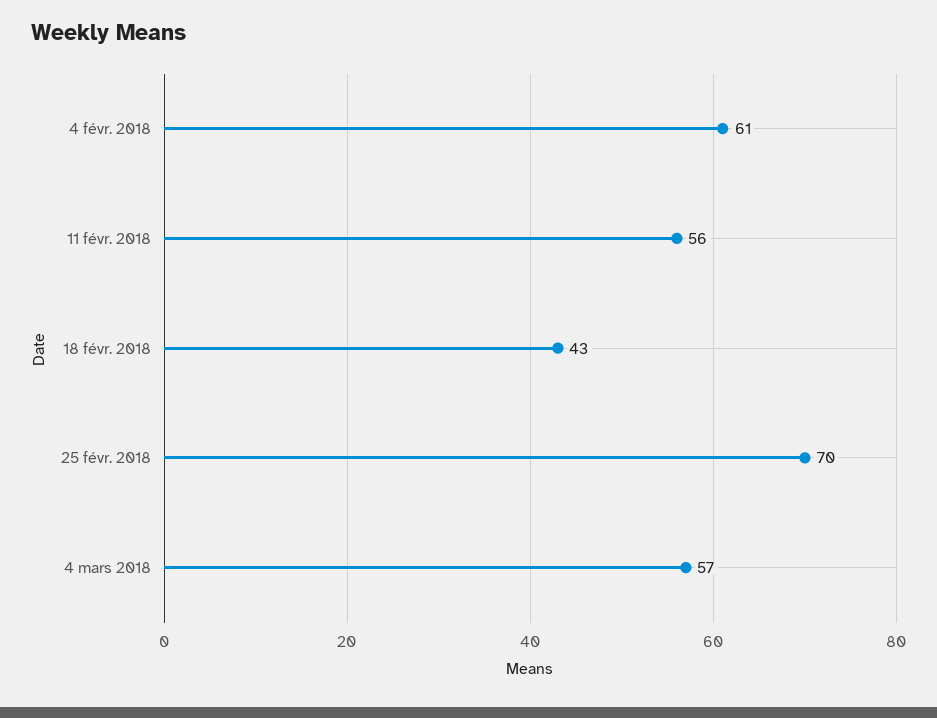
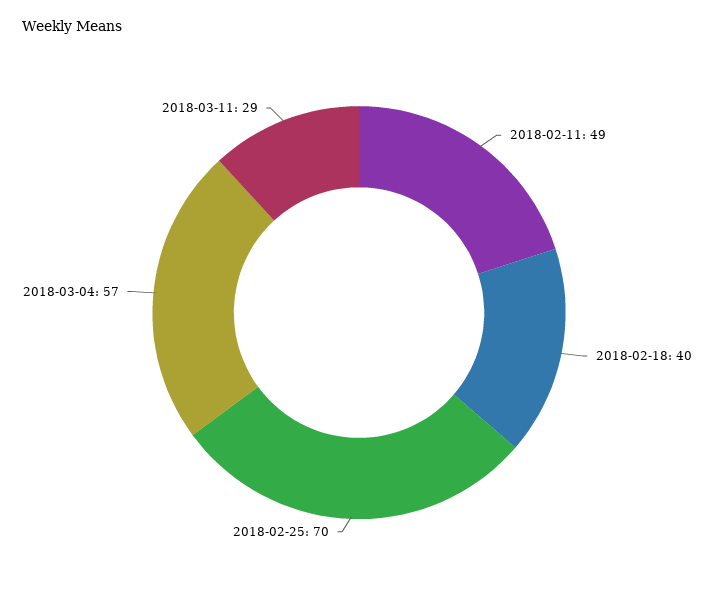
4 févr. 2018: 61 -> none
11 févr. 2018: 56 -> 49
18 févr. 2018: 43 -> 40
2018-03-11: none -> 29

